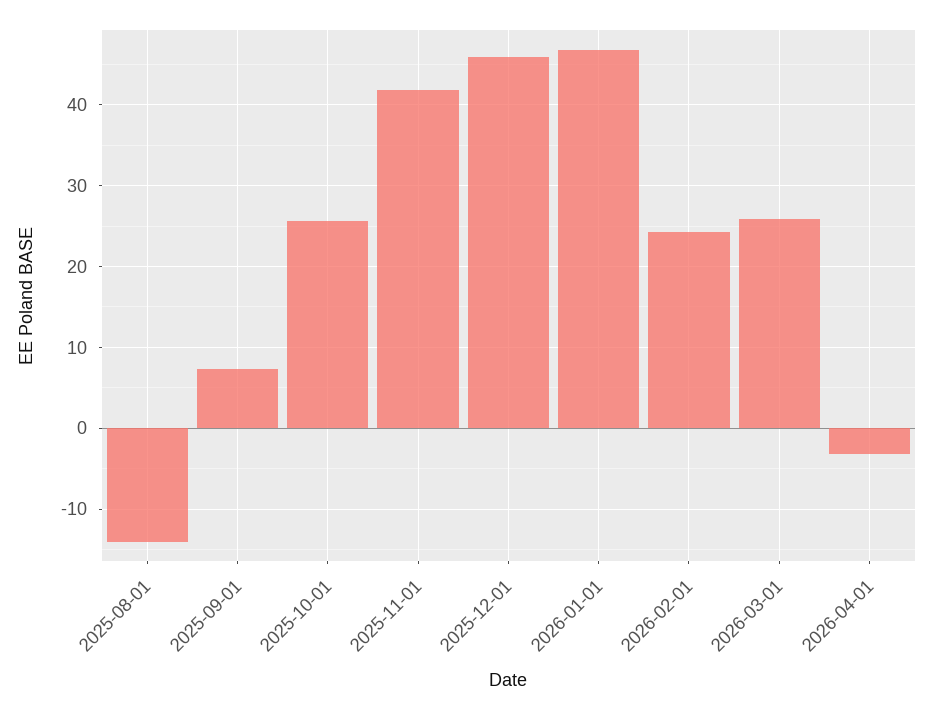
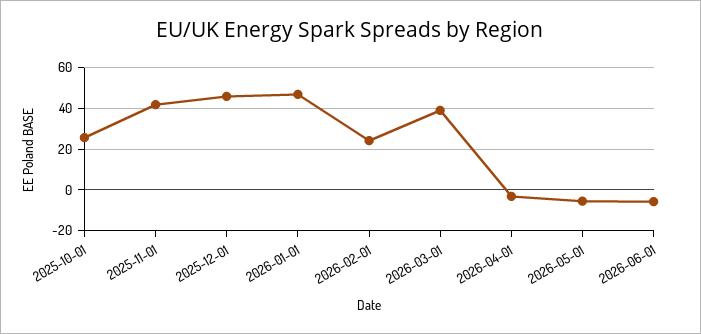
2025-08-01: -14 -> none
2025-09-01: 7 -> none
2026-03-01: 26 -> 40
2026-05-01: none -> -5
2026-06-01: none -> -5

